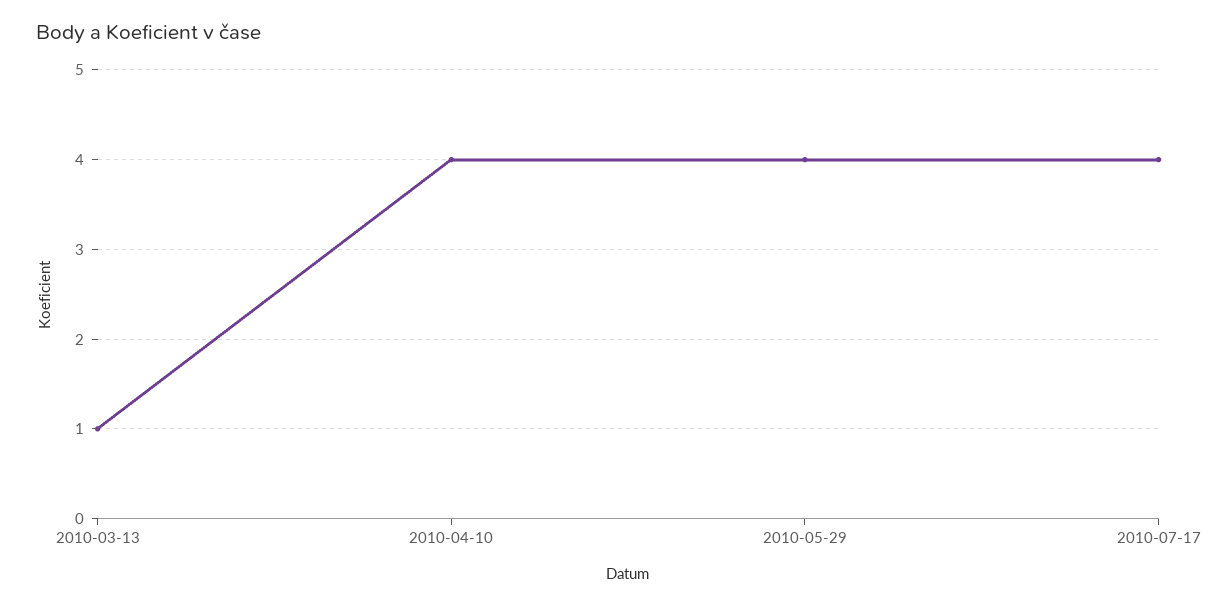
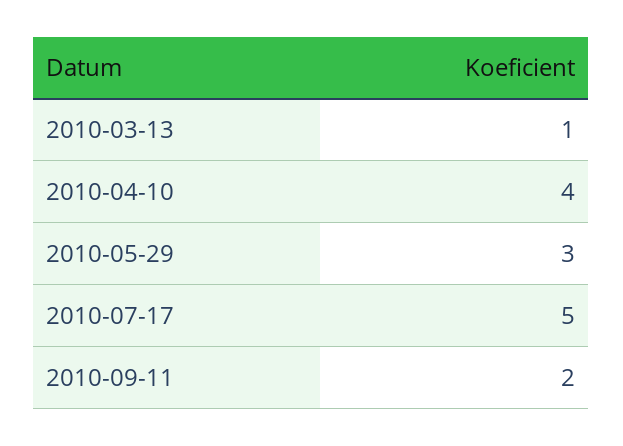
2010-05-29: 4 -> 3
2010-07-17: 4 -> 5
2010-09-11: none -> 2

